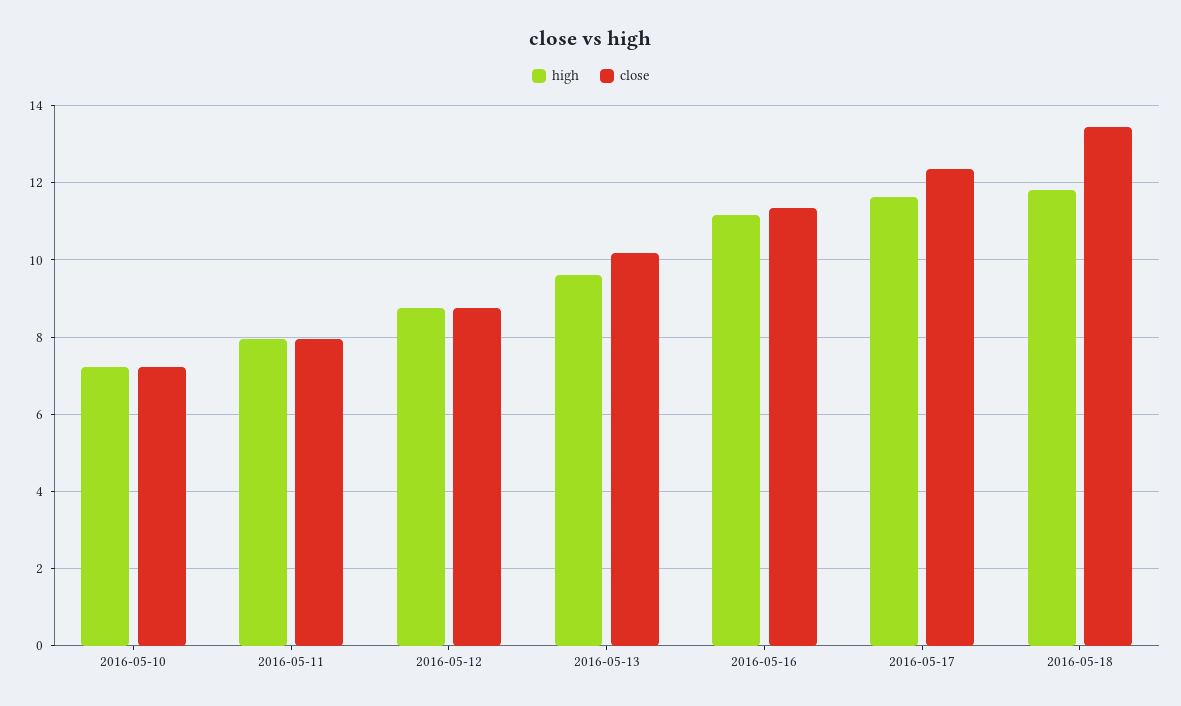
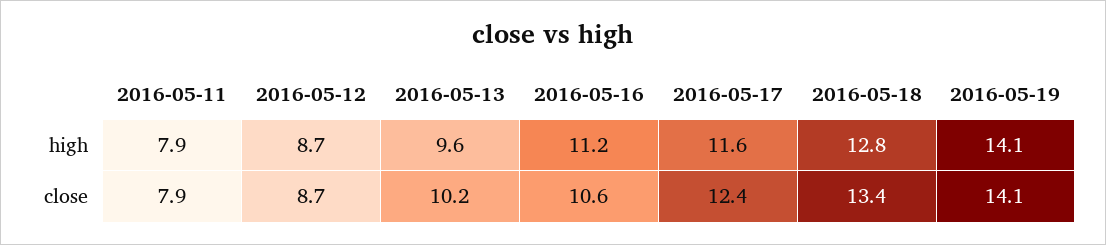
high, 2016-05-10: 7.2 -> none
close, 2016-05-10: 7.2 -> none
close, 2016-05-16: 11.4 -> 10.6
high, 2016-05-18: 11.8 -> 12.8
high, 2016-05-19: none -> 14.1
close, 2016-05-19: none -> 14.1

